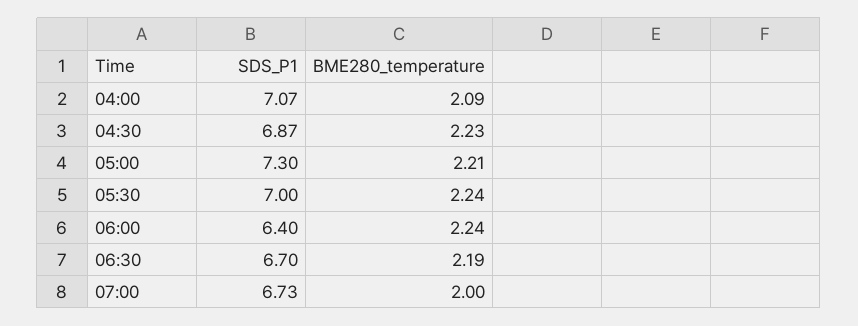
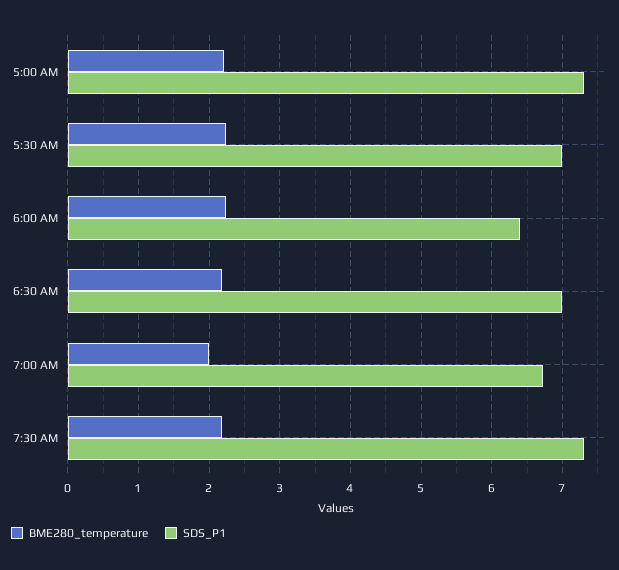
SDS_P1, 04:00: 7.07 -> none
BME280_temperature, 04:00: 2.09 -> none
SDS_P1, 04:30: 6.87 -> none
BME280_temperature, 04:30: 2.23 -> none
SDS_P1, 06:30: 6.7 -> 7
BME280_temperature, 7:30 AM: none -> 2.2
SDS_P1, 7:30 AM: none -> 7.3

